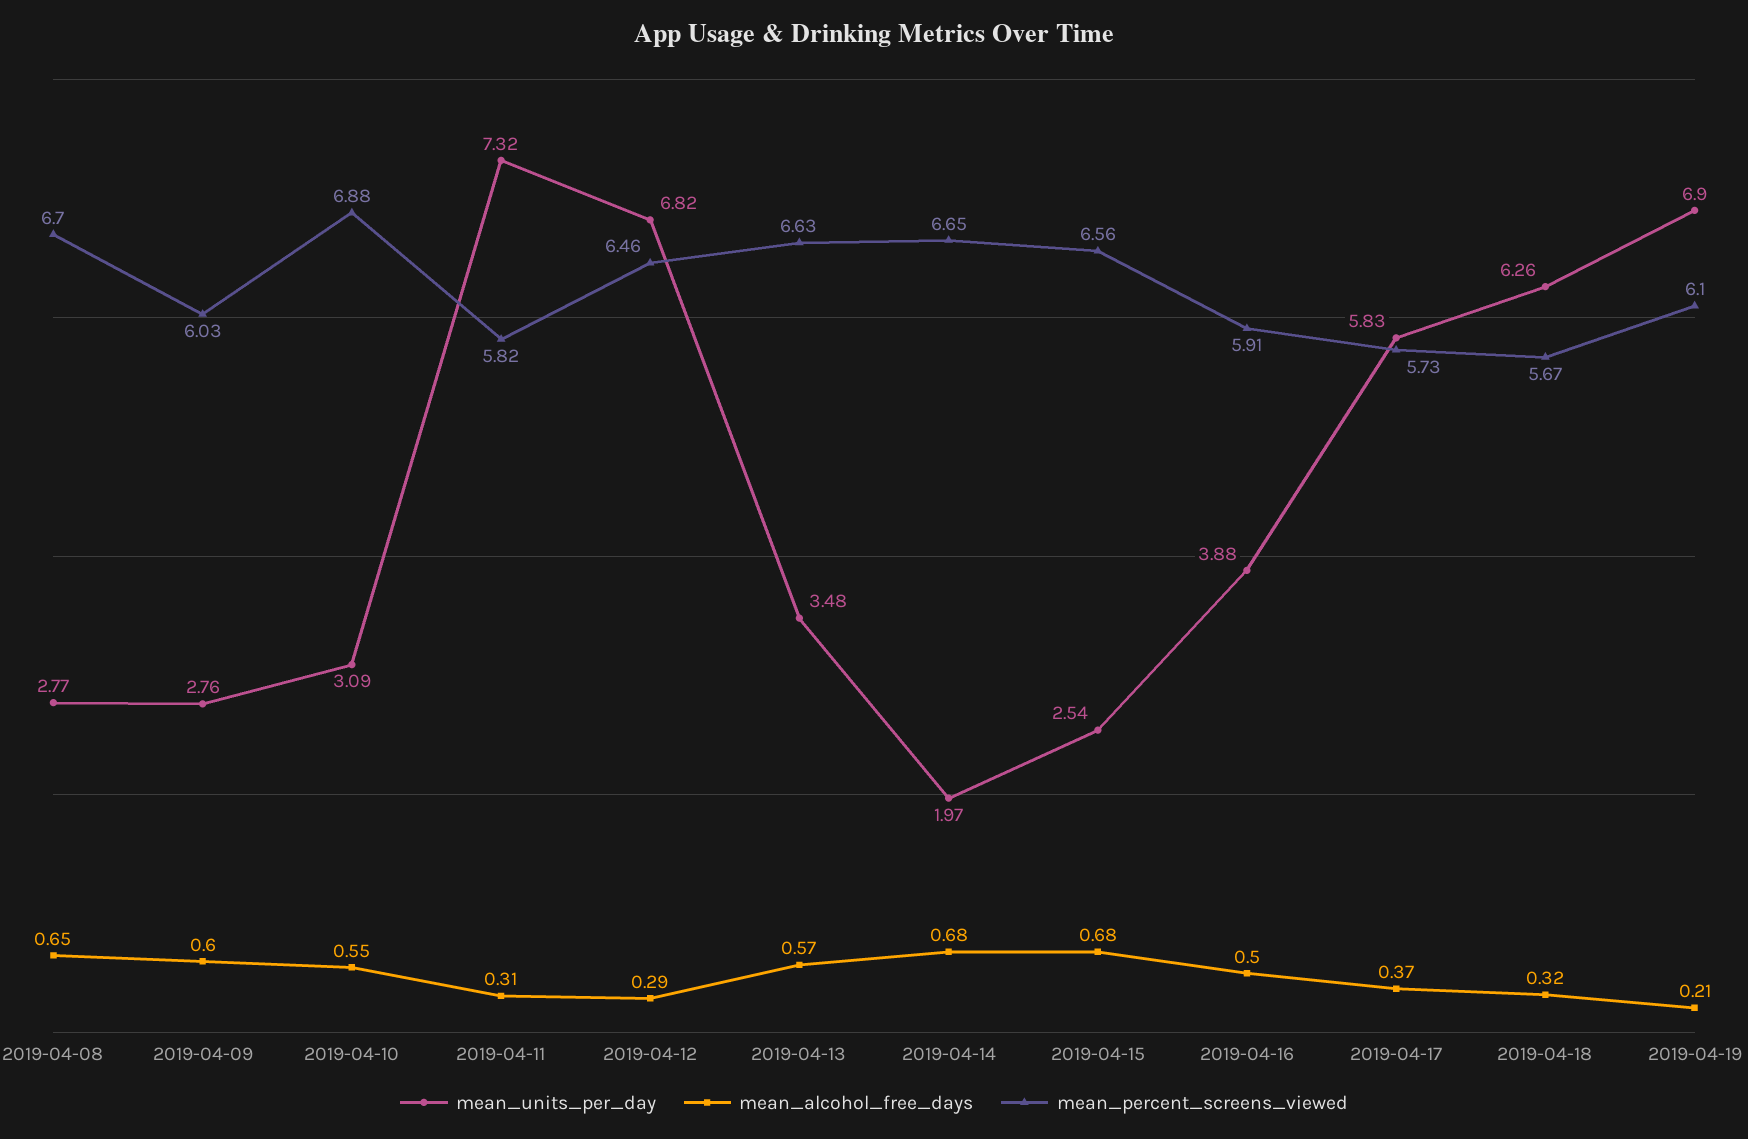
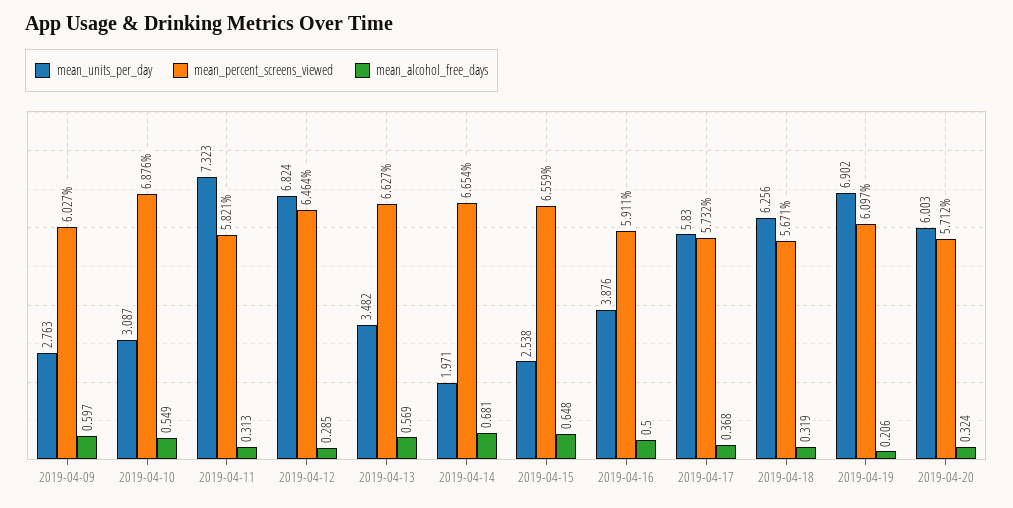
mean_units_per_day, 2019-04-08: 2.77 -> none
mean_alcohol_free_days, 2019-04-08: 0.65 -> none
mean_percent_screens_viewed, 2019-04-08: 6.7 -> none
mean_alcohol_free_days, 2019-04-15: 0.68 -> 0.648
mean_units_per_day, 2019-04-20: none -> 6.003
mean_percent_screens_viewed, 2019-04-20: none -> 5.712
mean_alcohol_free_days, 2019-04-20: none -> 0.324

